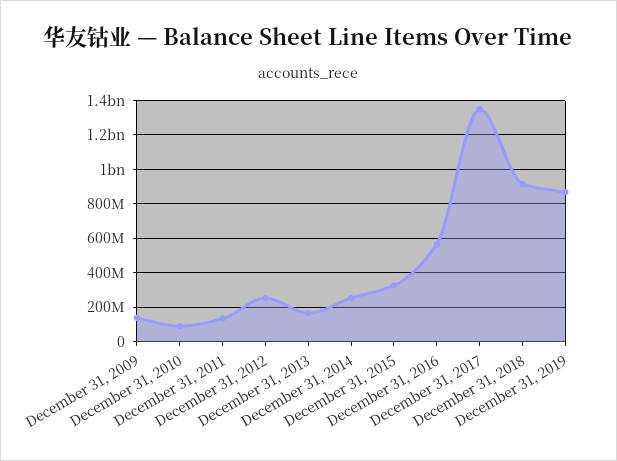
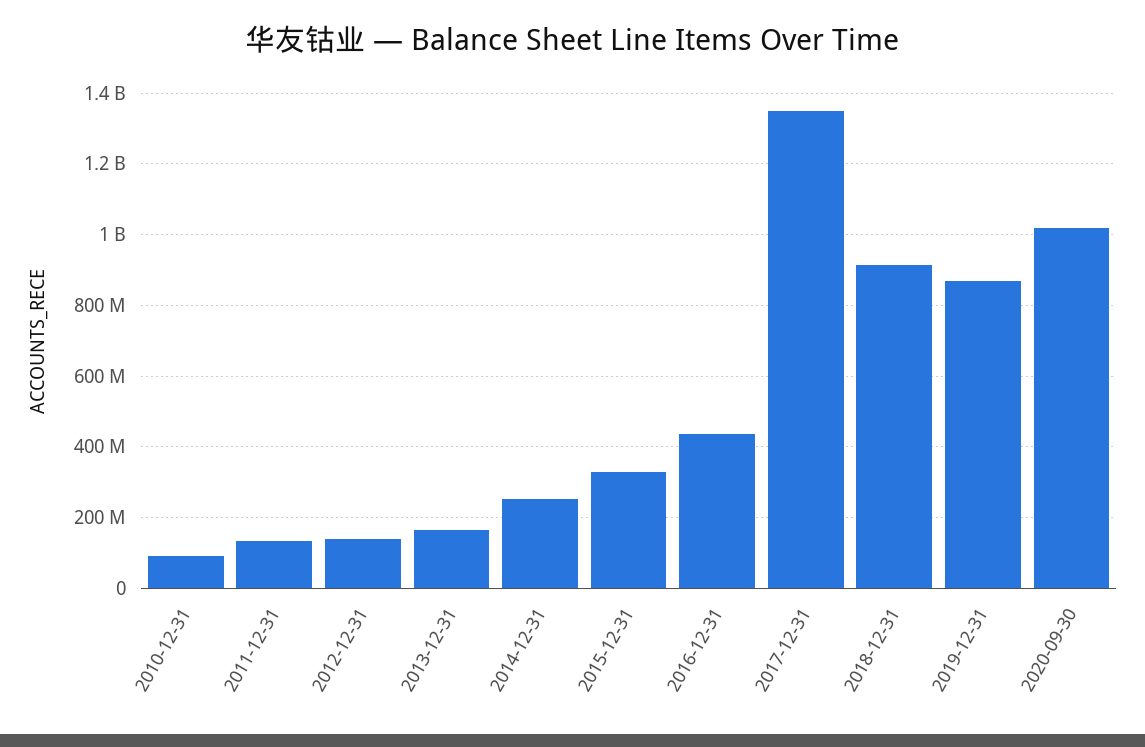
December 31, 2009: 150000000 -> none
December 31, 2012: 250000000 -> 140000000
December 31, 2016: 550000000 -> 440000000
2020-09-30: none -> 1020000000

